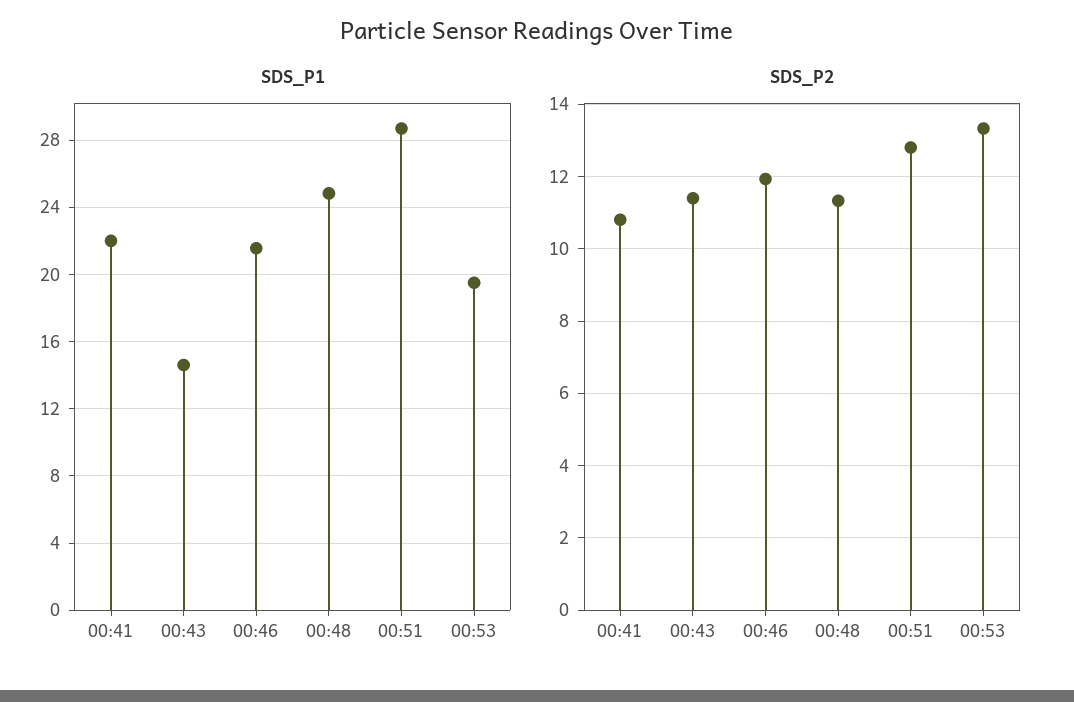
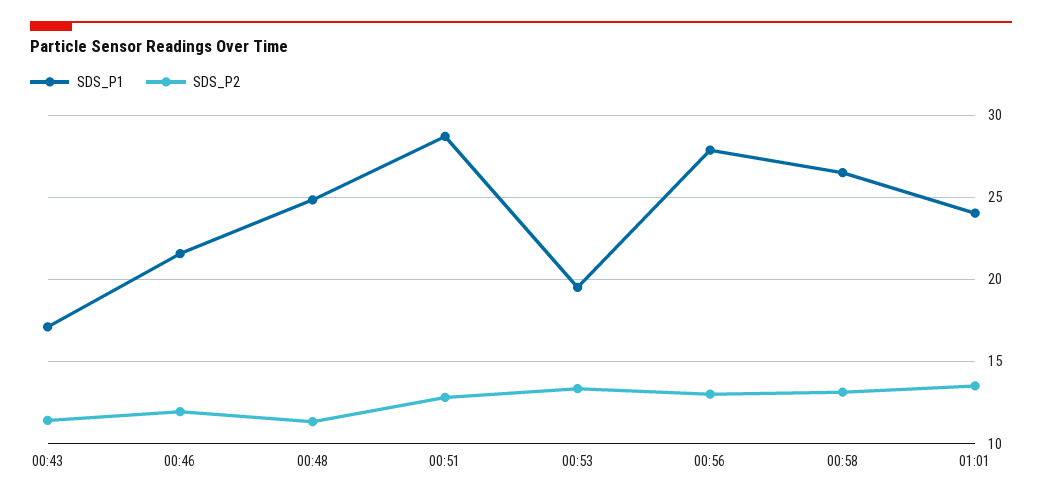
SDS_P1, 00:41: 22 -> none
SDS_P1, 00:43: 14.5 -> 17
SDS_P2, 00:41: 10.8 -> none
SDS_P1, 00:56: none -> 28
SDS_P2, 00:56: none -> 13
SDS_P1, 00:58: none -> 26.5
SDS_P2, 00:58: none -> 13
SDS_P1, 01:01: none -> 24
SDS_P2, 01:01: none -> 13.5

